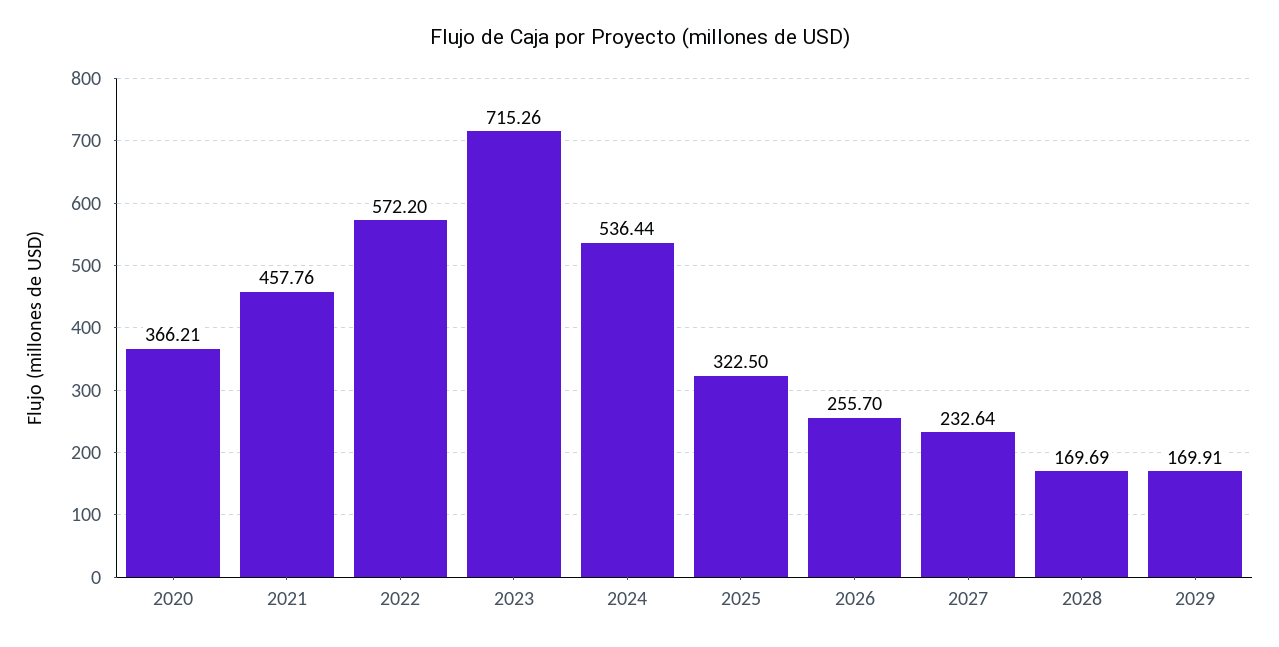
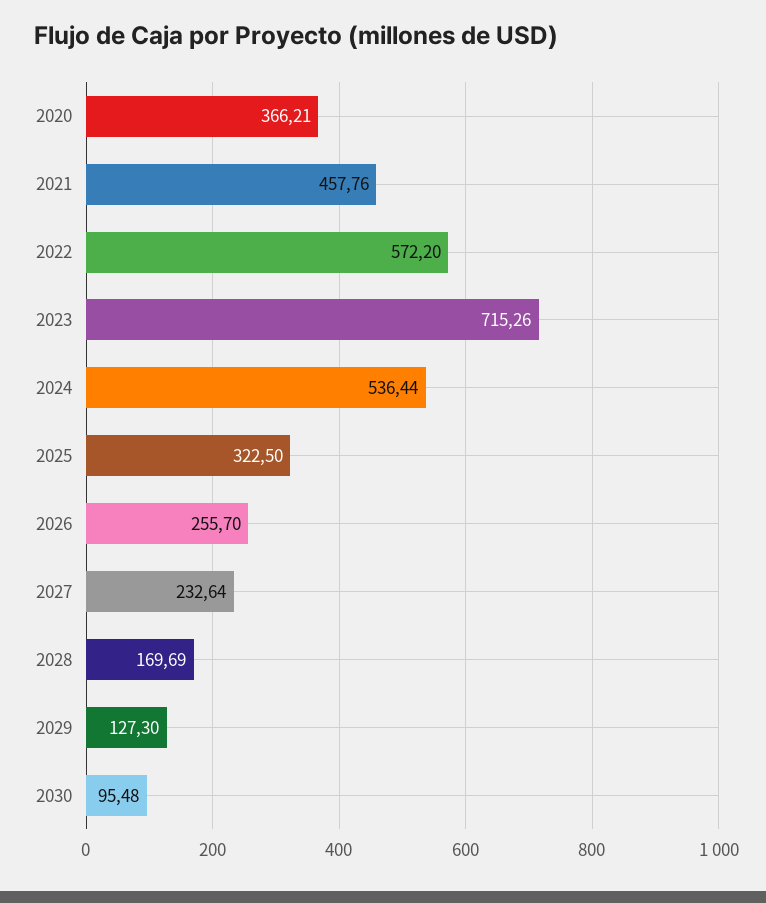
2029: 169.91 -> 127.3
2030: none -> 95.48

